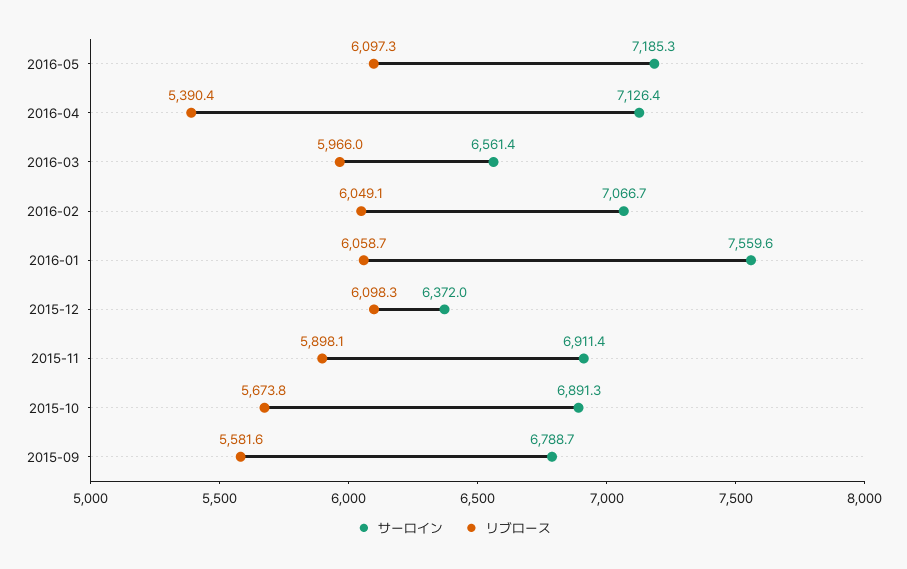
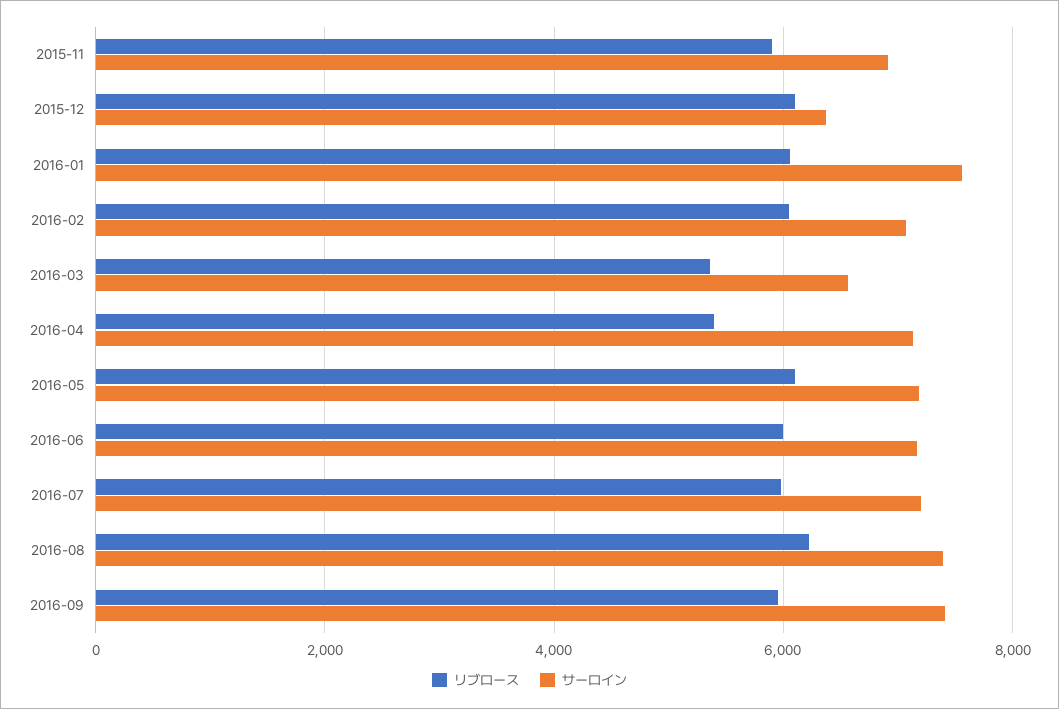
リブロース, 2016-03: 5966 -> 5400
サーロイン, 2015-10: 6891.3 -> none
リブロース, 2015-10: 5673.8 -> none
サーロイン, 2015-09: 6788.7 -> none
リブロース, 2015-09: 5581.6 -> none
リブロース, 2016-06: none -> 6000
サーロイン, 2016-06: none -> 7200
リブロース, 2016-07: none -> 6000
サーロイン, 2016-07: none -> 7200
リブロース, 2016-08: none -> 6200
サーロイン, 2016-08: none -> 7400
リブロース, 2016-09: none -> 6000
サーロイン, 2016-09: none -> 7400

